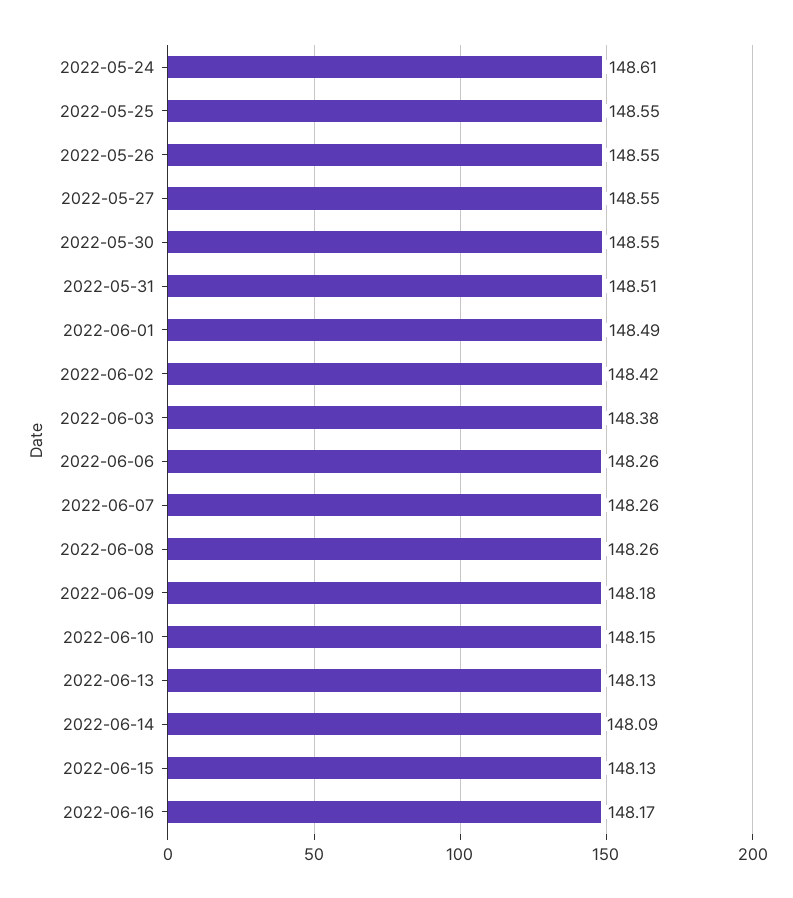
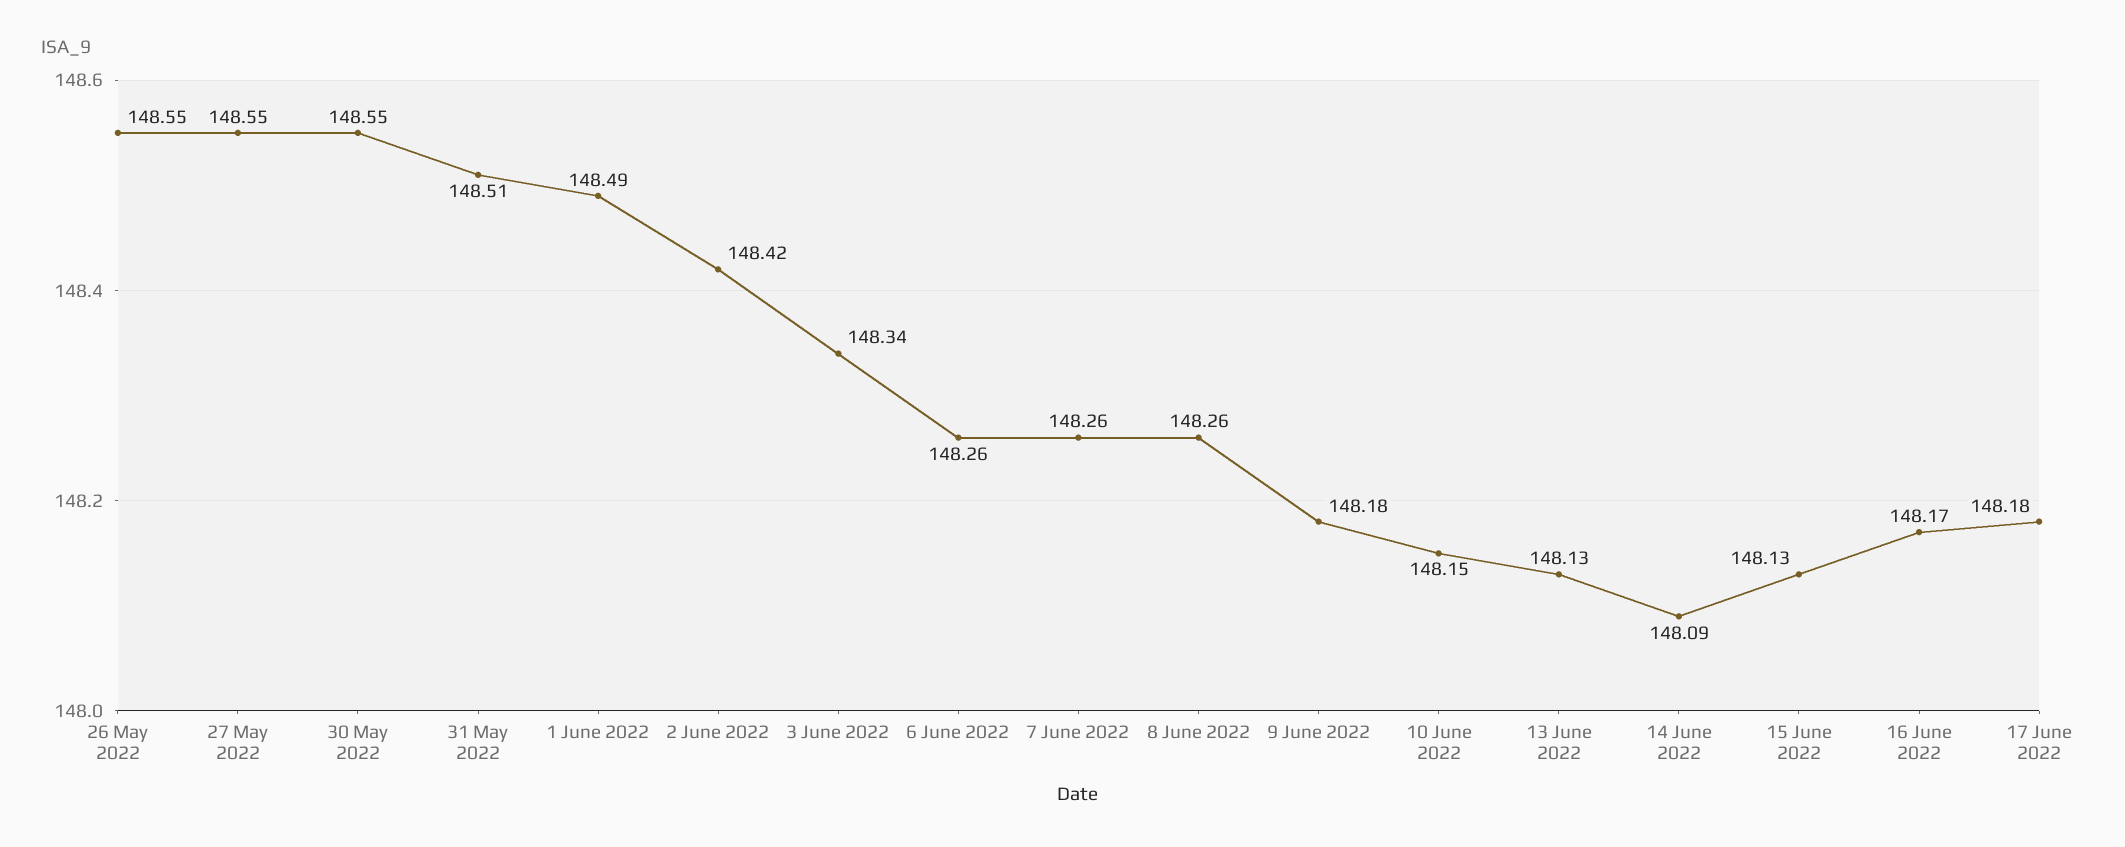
2022-05-24: 148.61 -> none
2022-05-25: 148.55 -> none
2022-06-03: 148.38 -> 148.34
17 June 2022: none -> 148.18

